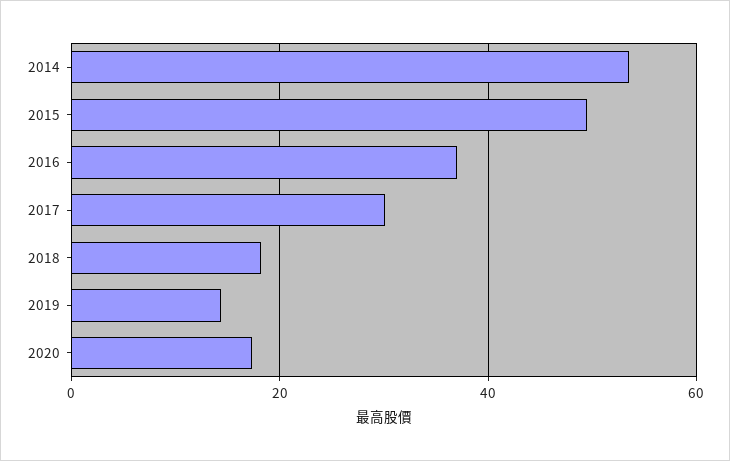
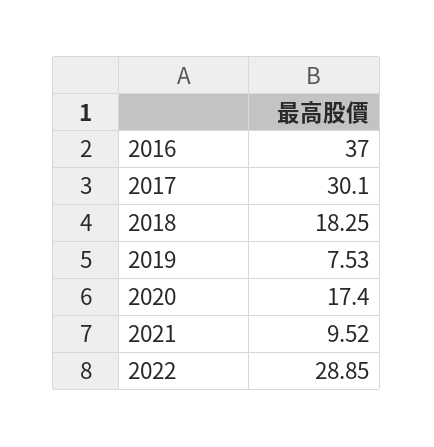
2014: 54 -> none
2015: 50 -> none
2019: 14 -> 7.53
2021: none -> 9.52
2022: none -> 28.85

